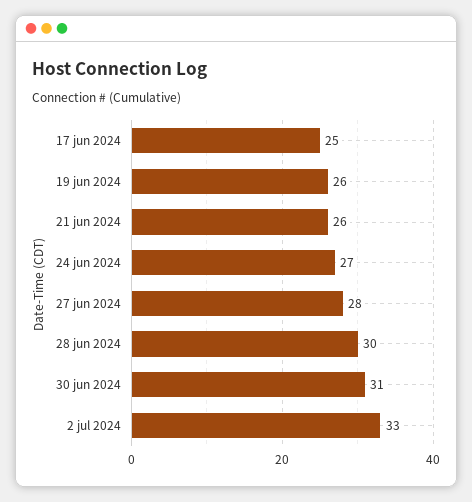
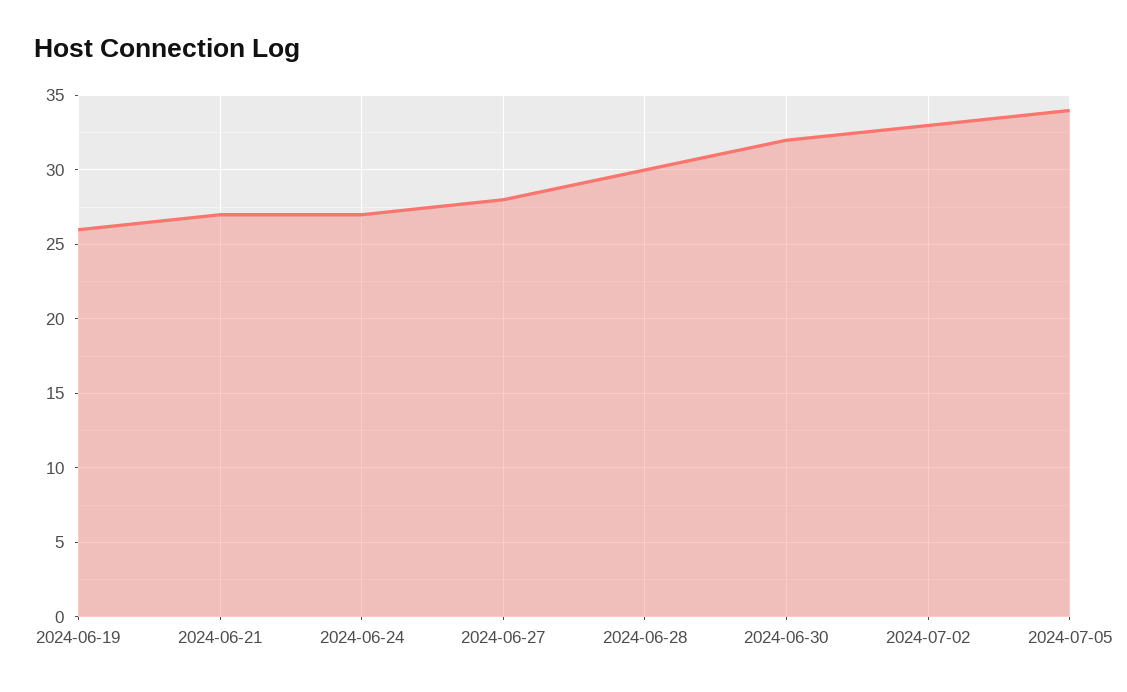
17 jun 2024: 25 -> none
21 jun 2024: 26 -> 27
30 jun 2024: 31 -> 32
2024-07-05: none -> 34

